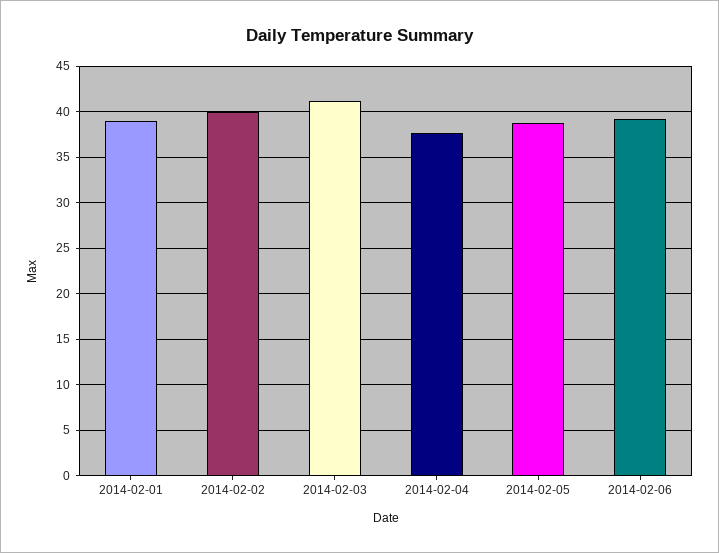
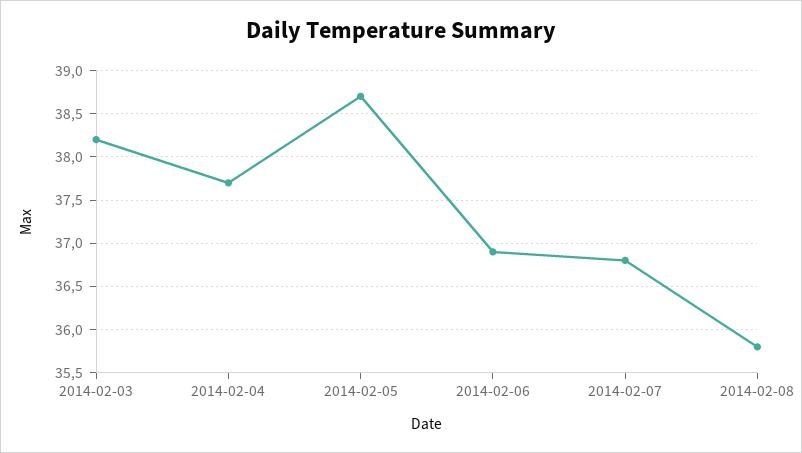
2014-02-01: 39 -> none
2014-02-02: 40 -> none
2014-02-03: 41 -> 38.2
2014-02-06: 39 -> 36.9
2014-02-07: none -> 36.8
2014-02-08: none -> 35.8

